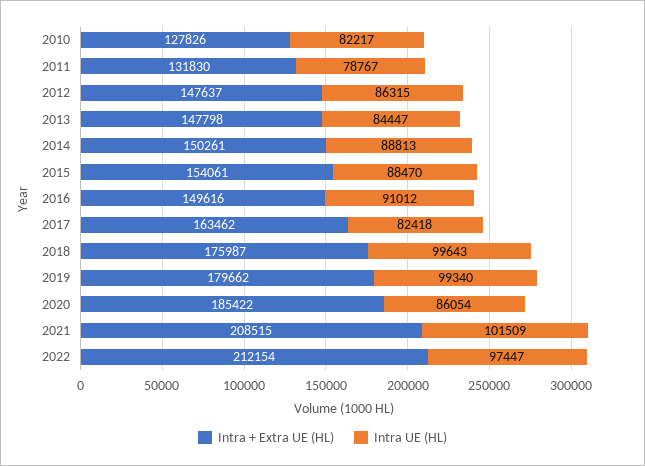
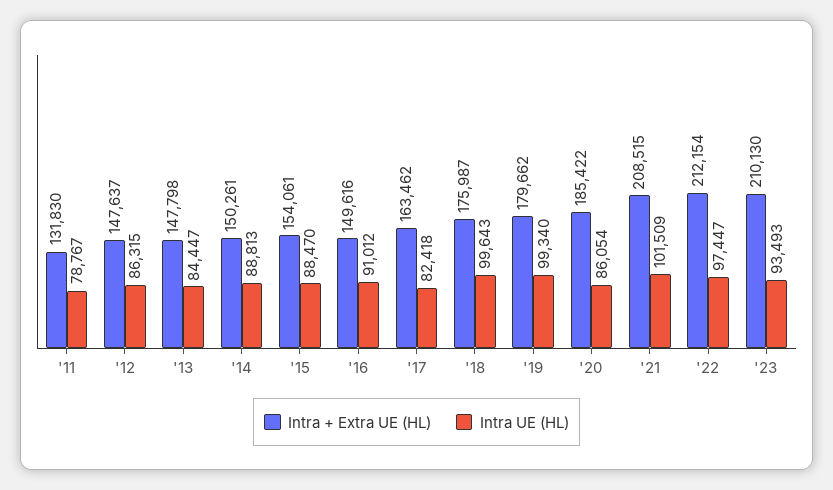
Intra + Extra UE (HL), 2010: 127826 -> none
Intra UE (HL), 2010: 82217 -> none
Intra + Extra UE (HL), '23: none -> 210130
Intra UE (HL), '23: none -> 93493

